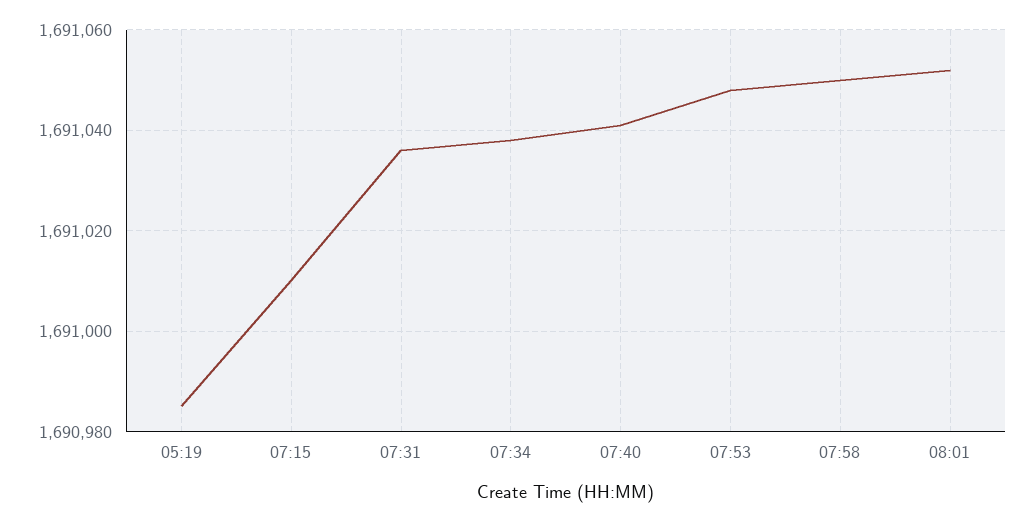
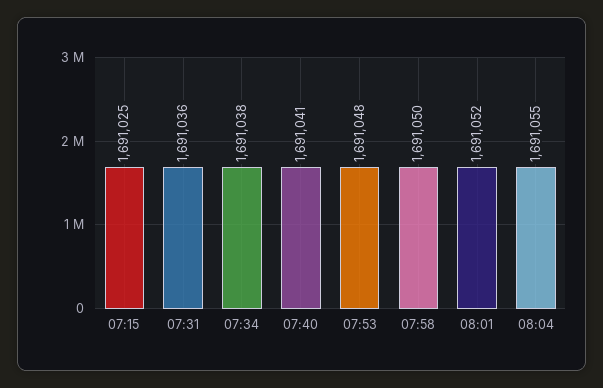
05:19: 1690985 -> none
07:15: 1691010 -> 1691025
08:04: none -> 1691055

